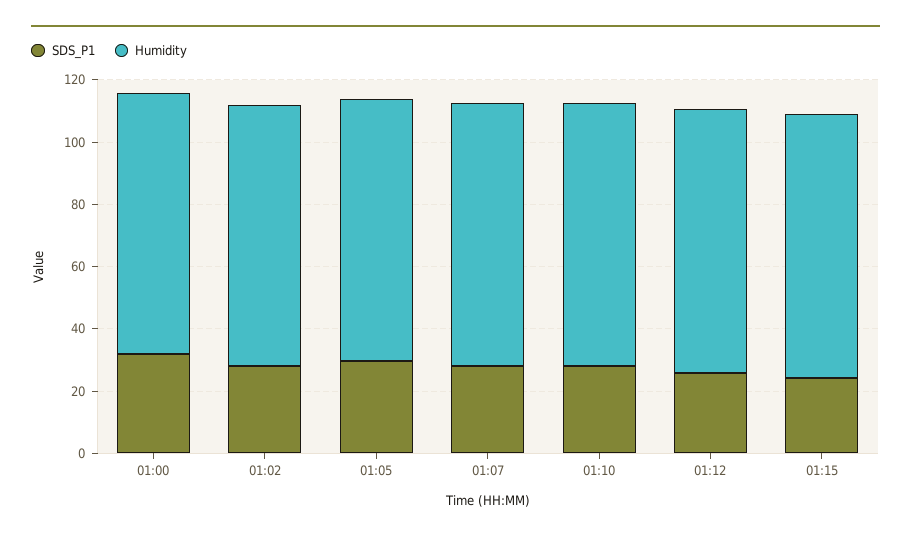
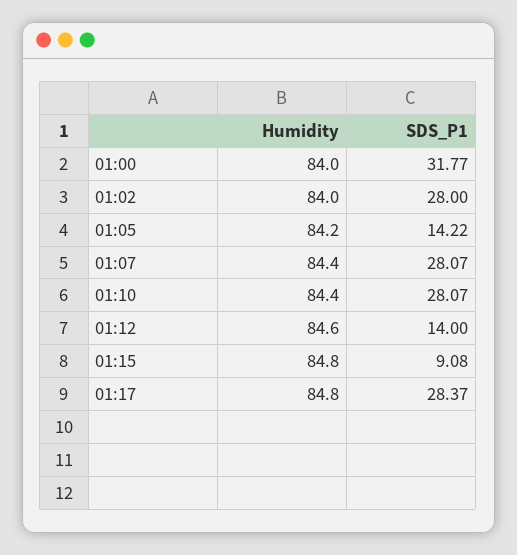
SDS_P1, 01:05: 30 -> 14.22
SDS_P1, 01:12: 25 -> 14
SDS_P1, 01:15: 25 -> 9.08
Humidity, 01:17: none -> 84.8
SDS_P1, 01:17: none -> 28.37

